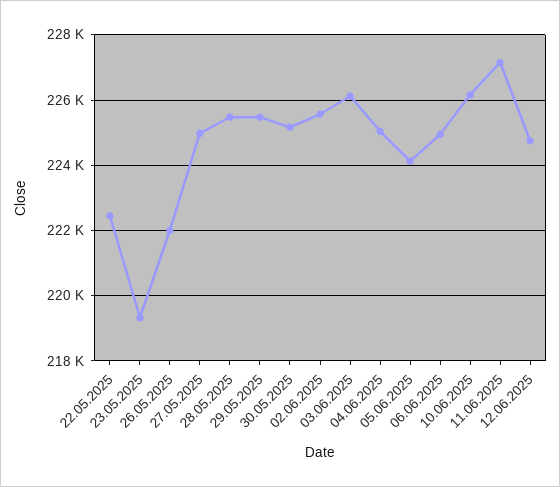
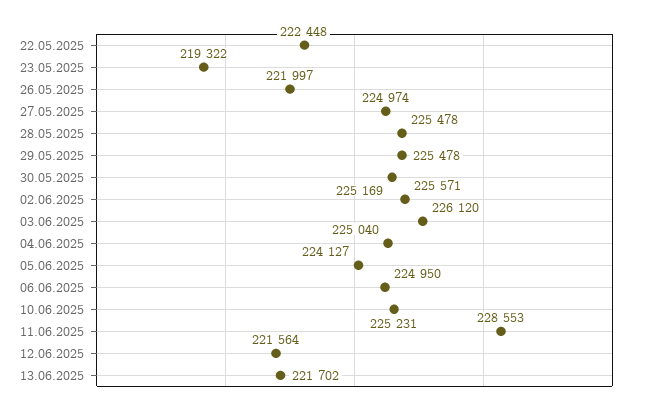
10.06.2025: 226200 -> 225231
11.06.2025: 227200 -> 228553
12.06.2025: 224800 -> 221564
13.06.2025: none -> 221702

